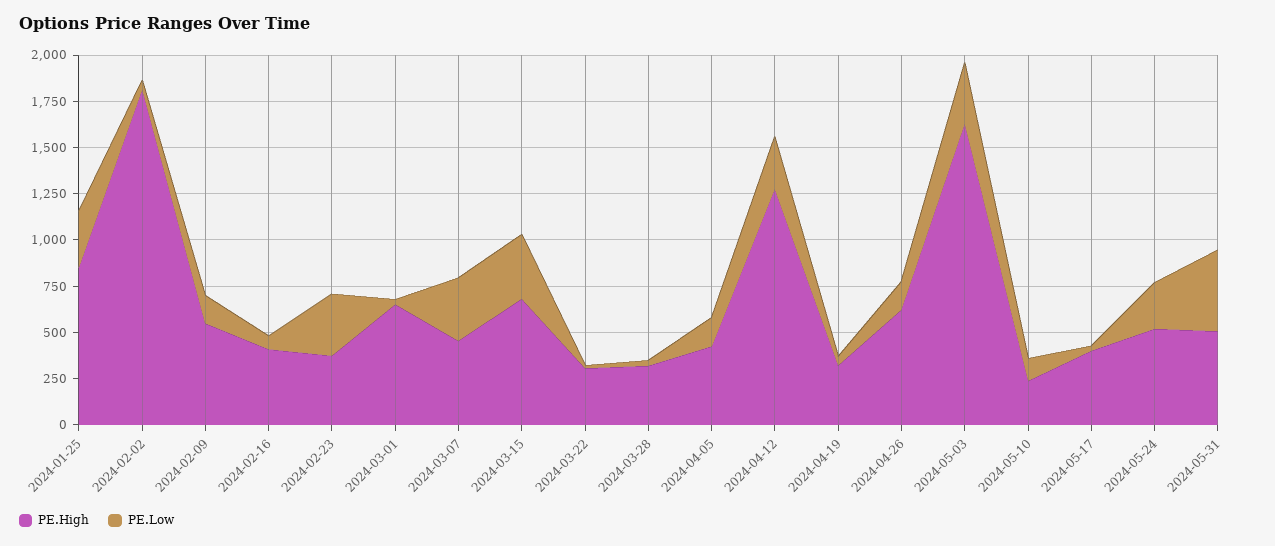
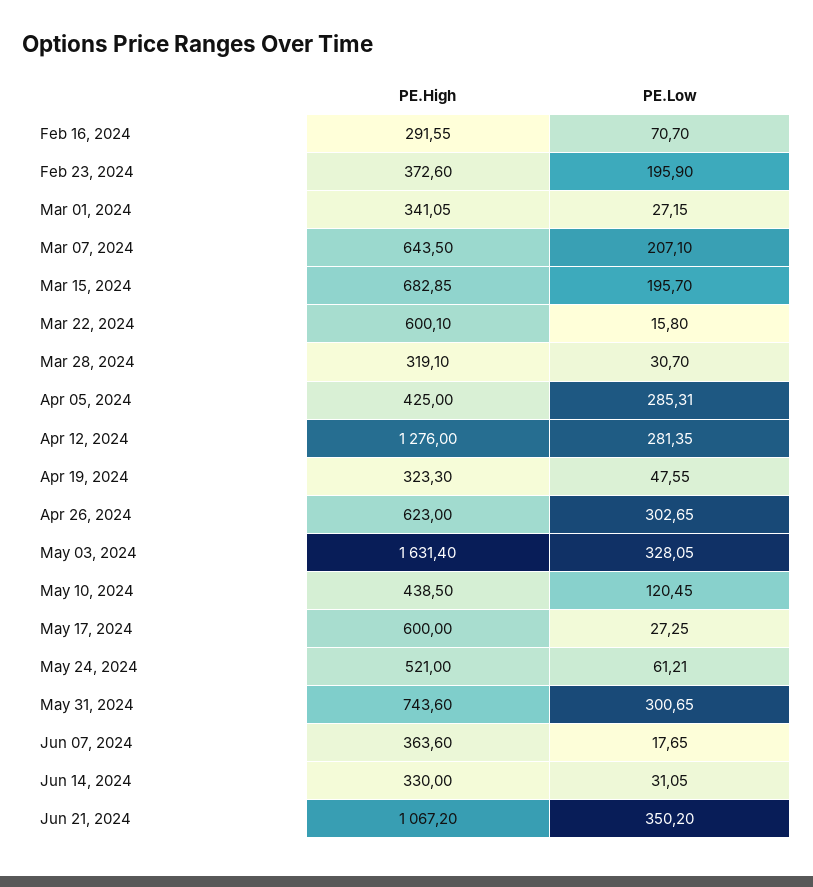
PE.High, 2024-01-25: 850 -> none
PE.Low, 2024-01-25: 300 -> none
PE.High, 2024-02-02: 1800 -> none
PE.Low, 2024-02-02: 50 -> none
PE.High, 2024-02-09: 550 -> none
PE.Low, 2024-02-09: 150 -> none
PE.High, 2024-02-16: 400 -> 291.55
PE.Low, 2024-02-23: 350 -> 195.9
PE.High, 2024-03-01: 650 -> 341.05
PE.High, 2024-03-07: 450 -> 643.5
PE.Low, 2024-03-07: 350 -> 207.1
PE.Low, 2024-03-15: 350 -> 195.7
PE.High, 2024-03-22: 300 -> 600.1
PE.Low, 2024-04-05: 150 -> 285.31
PE.Low, 2024-04-26: 150 -> 302.65
PE.High, 2024-05-10: 250 -> 438.5
PE.High, 2024-05-17: 400 -> 600
PE.Low, 2024-05-24: 250 -> 61.21
PE.High, 2024-05-31: 500 -> 743.6
PE.Low, 2024-05-31: 450 -> 300.65
PE.High, Jun 07, 2024: none -> 363.6
PE.Low, Jun 07, 2024: none -> 17.65
PE.High, Jun 14, 2024: none -> 330
PE.Low, Jun 14, 2024: none -> 31.05
PE.High, Jun 21, 2024: none -> 1067.2
PE.Low, Jun 21, 2024: none -> 350.2

